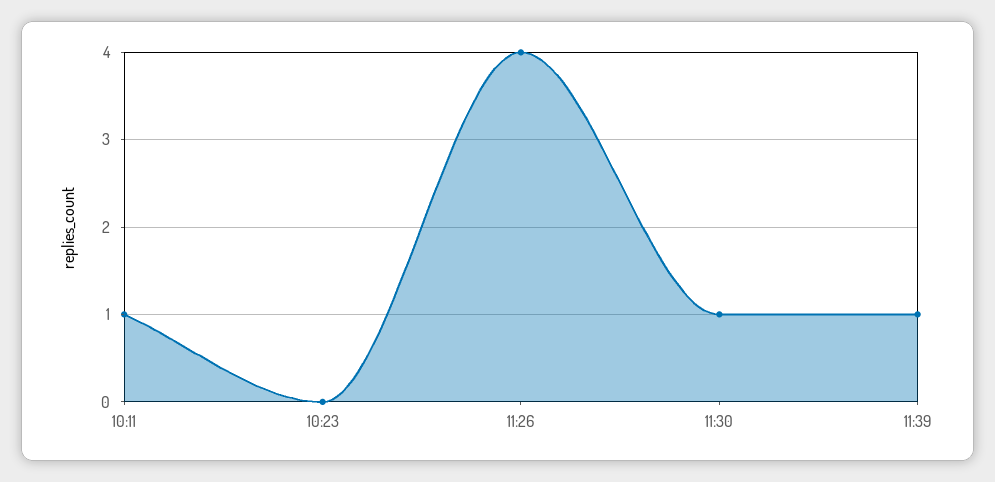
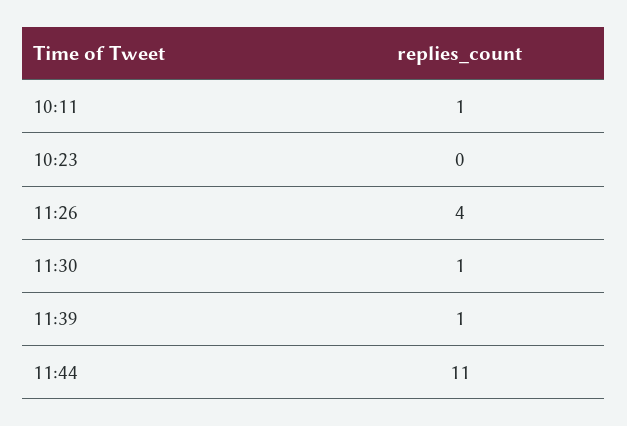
11:44: none -> 11

